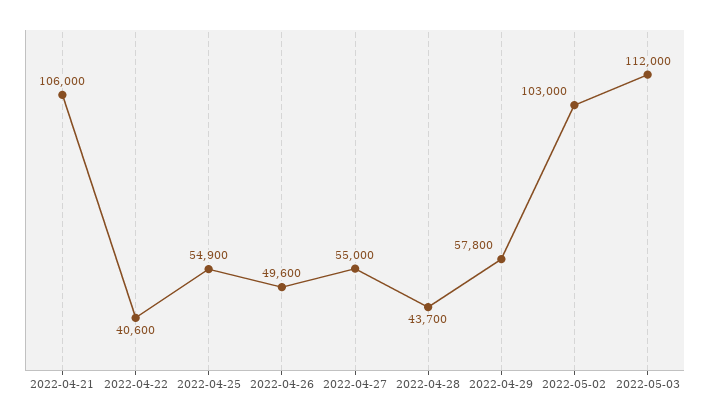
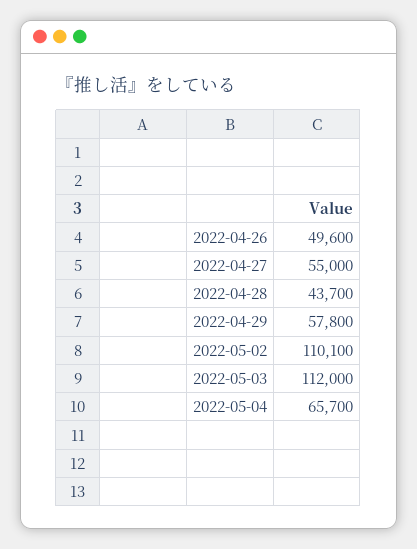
2022-04-21: 106000 -> none
2022-04-22: 40600 -> none
2022-04-25: 54900 -> none
2022-05-02: 103000 -> 110100
2022-05-04: none -> 65700

